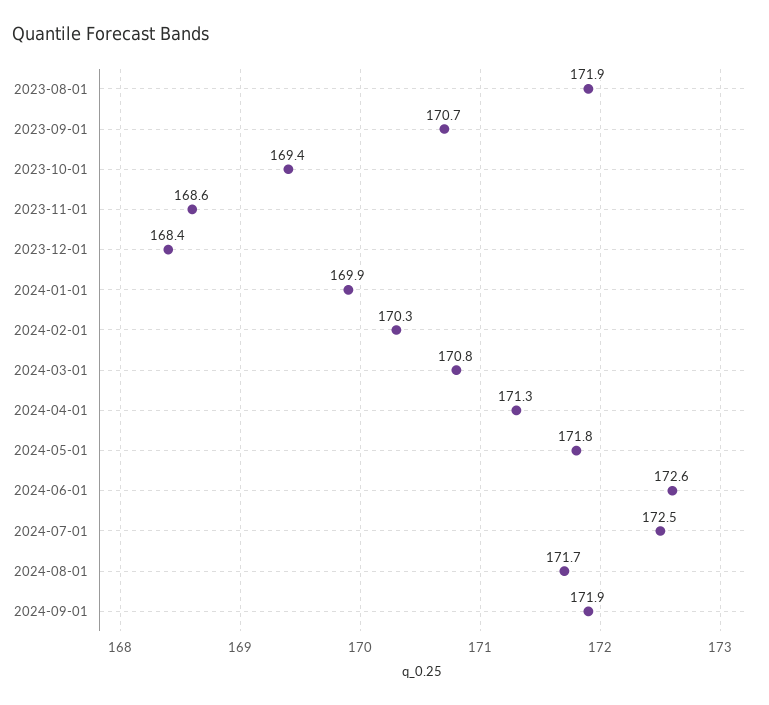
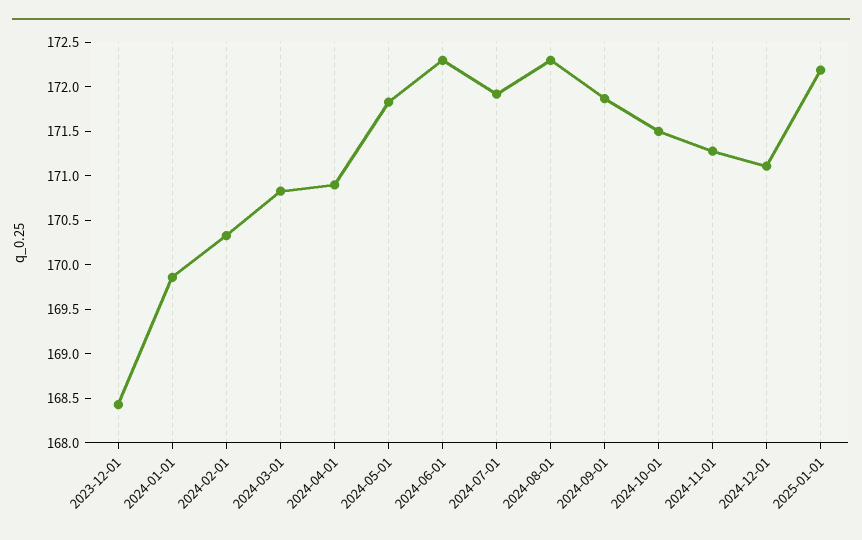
2023-08-01: 171.9 -> none
2023-09-01: 170.7 -> none
2023-10-01: 169.4 -> none
2023-11-01: 168.6 -> none
2024-04-01: 171.3 -> 170.9
2024-06-01: 172.6 -> 172.3
2024-07-01: 172.5 -> 171.9
2024-08-01: 171.7 -> 172.3
2024-10-01: none -> 171.5
2024-11-01: none -> 171.3
2024-12-01: none -> 171.1
2025-01-01: none -> 172.2

